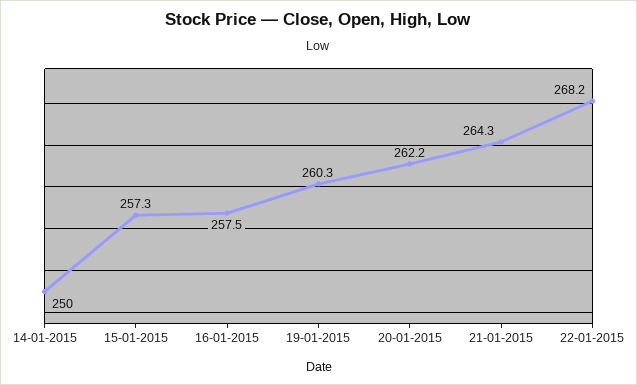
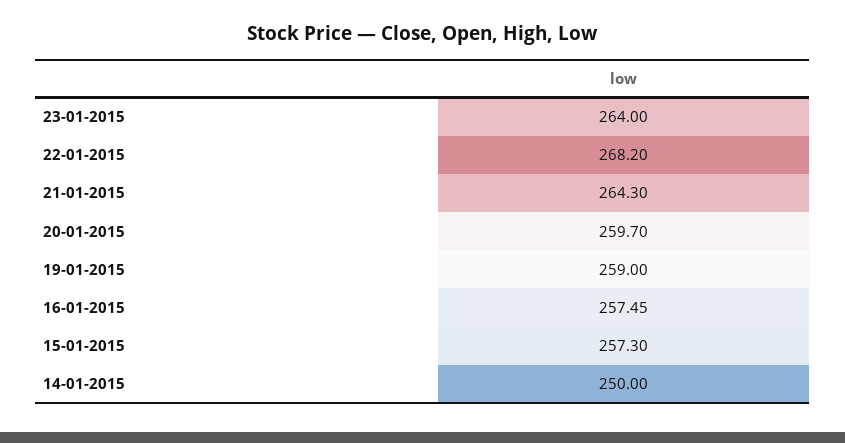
19-01-2015: 260.3 -> 259
20-01-2015: 262.2 -> 259.7
23-01-2015: none -> 264

